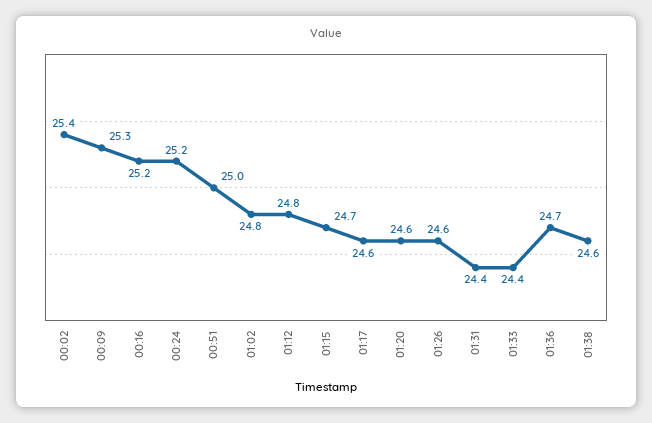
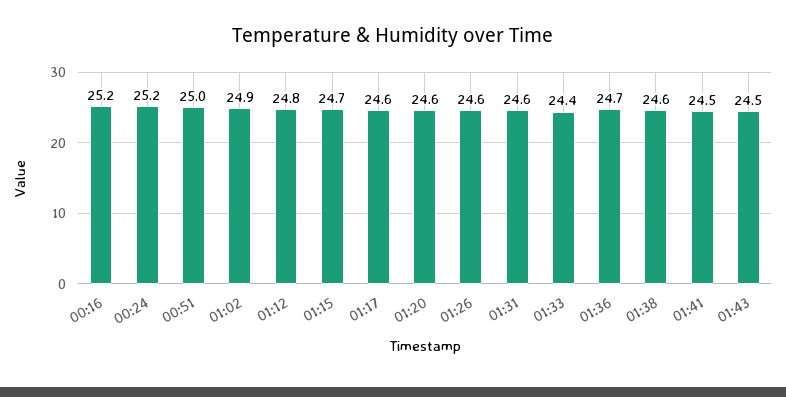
00:02: 25.4 -> none
00:09: 25.3 -> none
01:02: 24.8 -> 24.9
01:31: 24.4 -> 24.6
01:41: none -> 24.5
01:43: none -> 24.5

